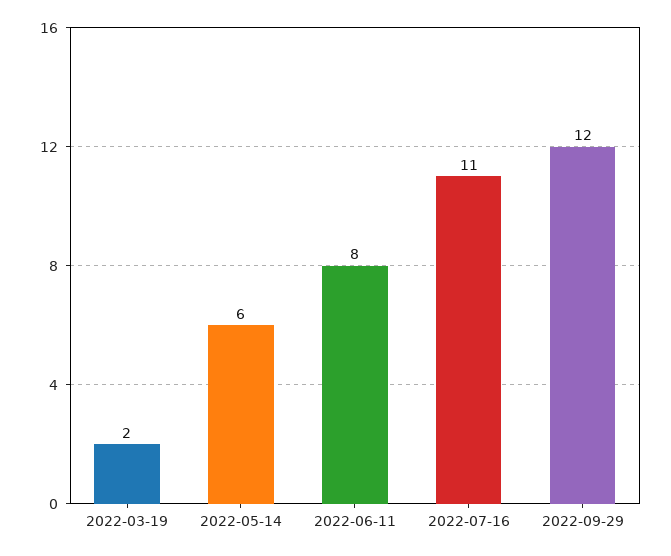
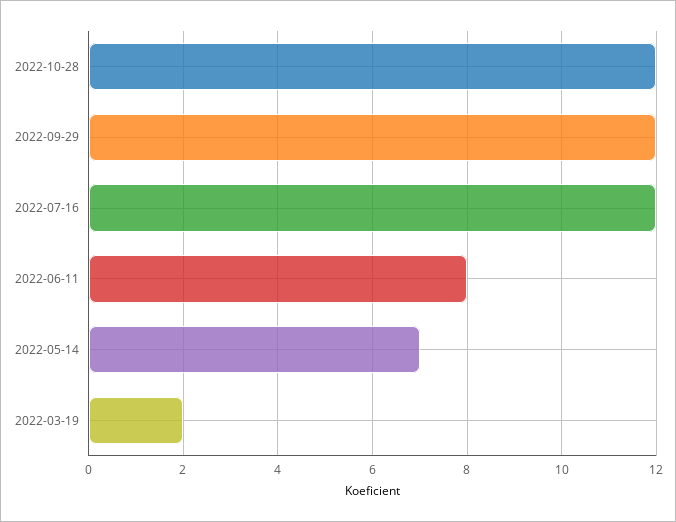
2022-05-14: 6 -> 7
2022-07-16: 11 -> 12
2022-10-28: none -> 12

